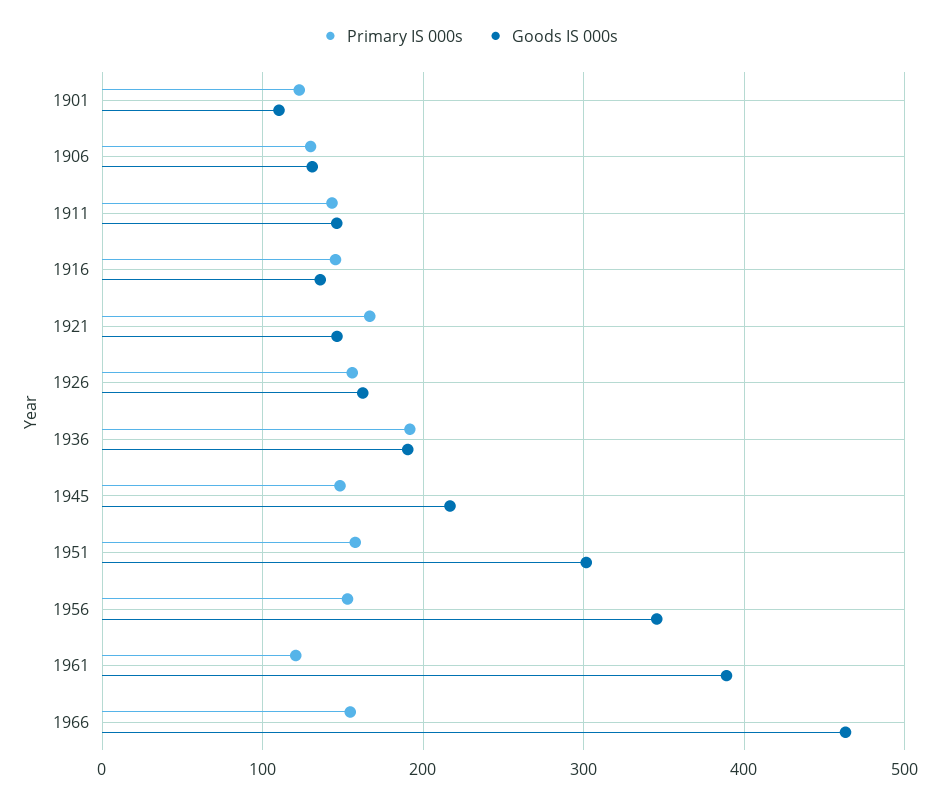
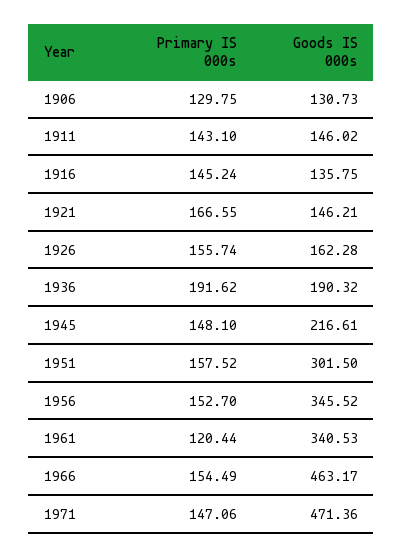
Primary IS 000s, 1901: 120 -> none
Goods IS 000s, 1901: 110 -> none
Goods IS 000s, 1961: 390 -> 340.53
Primary IS 000s, 1971: none -> 147.06
Goods IS 000s, 1971: none -> 471.36

